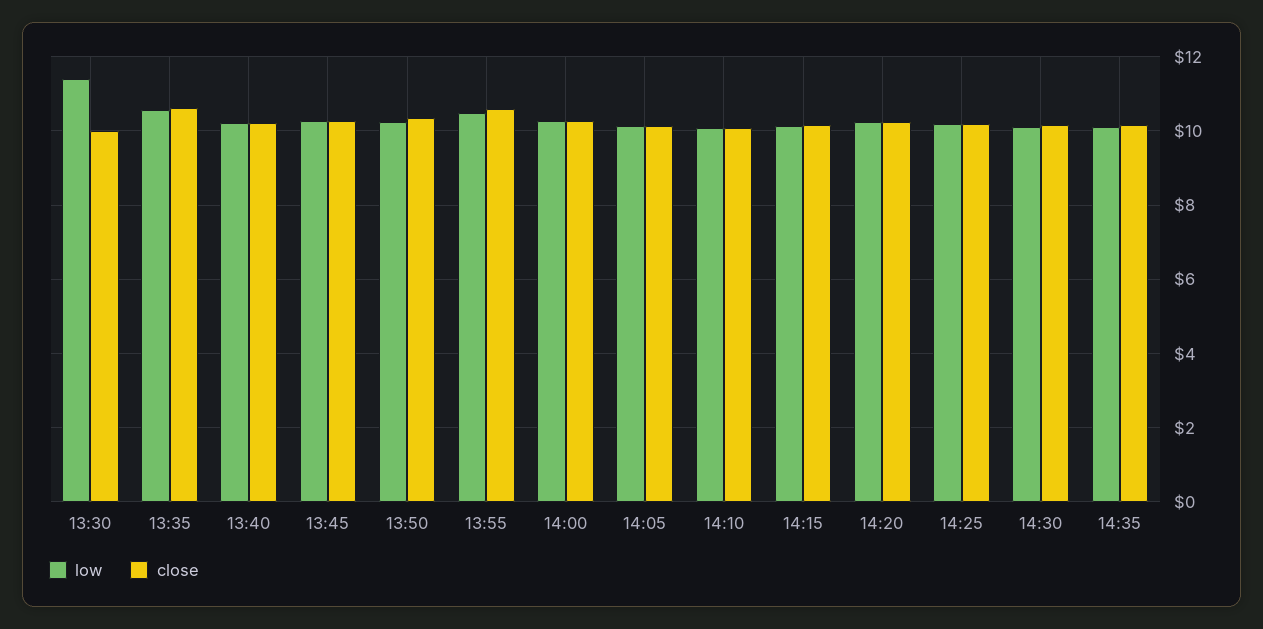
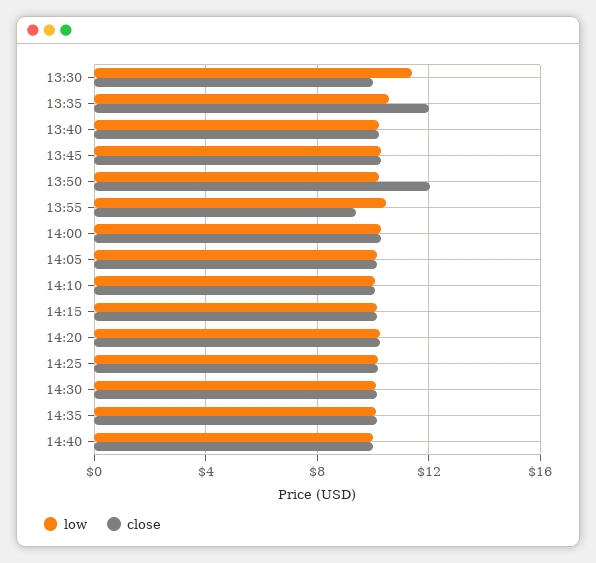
close, 13:35: 10.6 -> 12
close, 13:50: 10.4 -> 12
close, 13:55: 10.6 -> 9.5
low, 14:40: none -> 10
close, 14:40: none -> 10

